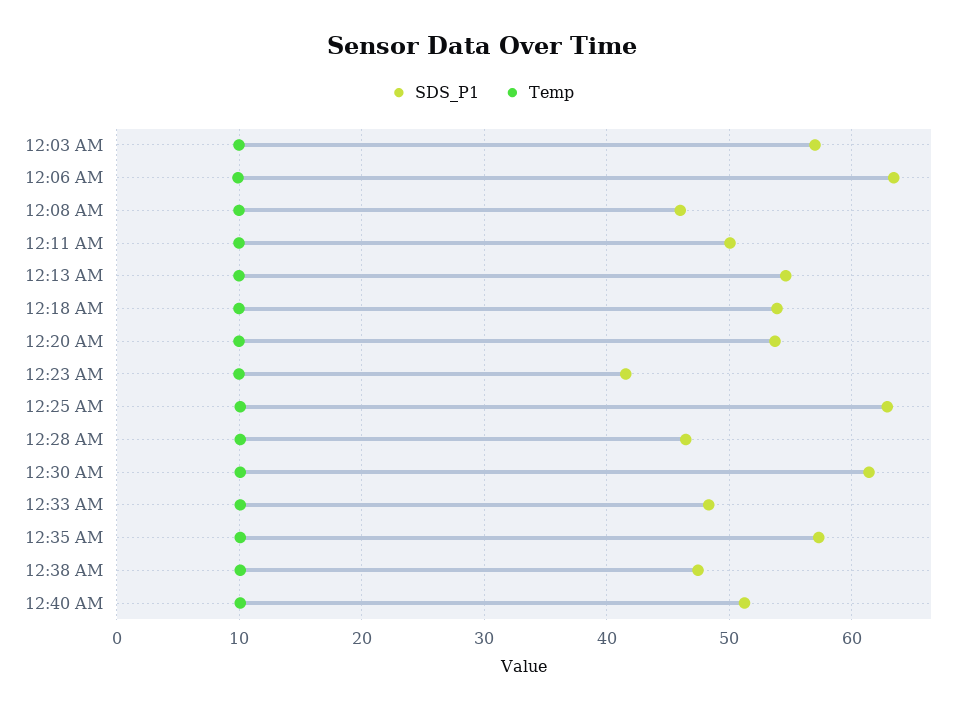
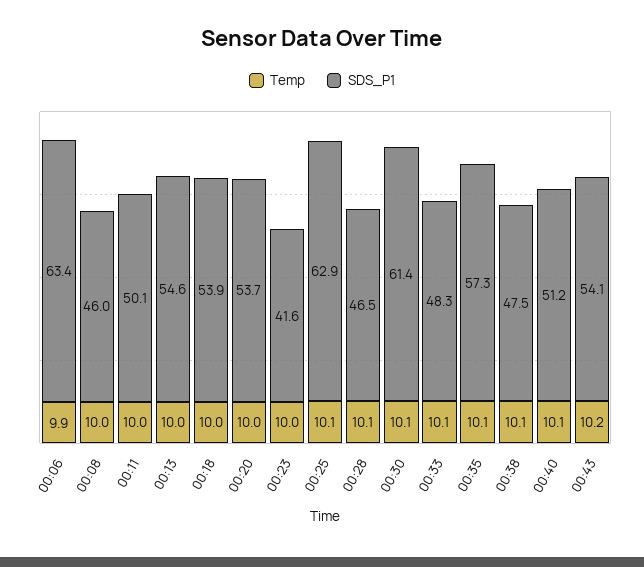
SDS_P1, 12:03 AM: 57 -> none
Temp, 12:03 AM: 10 -> none
Temp, 00:43: none -> 10.2
SDS_P1, 00:43: none -> 54.1

